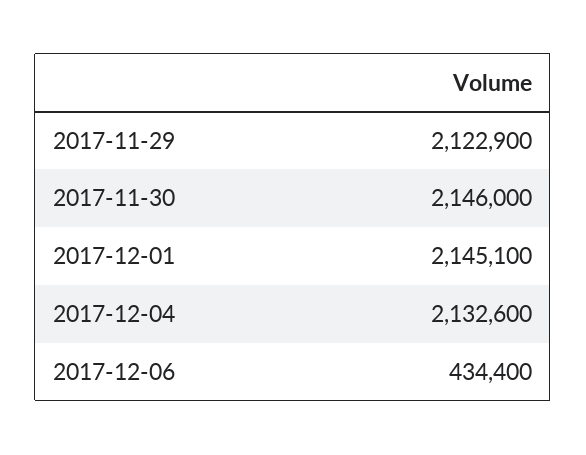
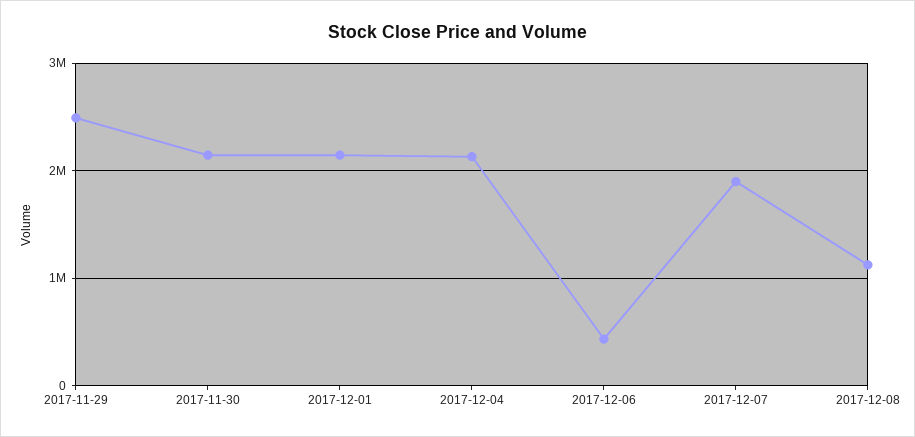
2017-11-29: 2122900 -> 2500000
2017-12-07: none -> 1900000
2017-12-08: none -> 1100000

